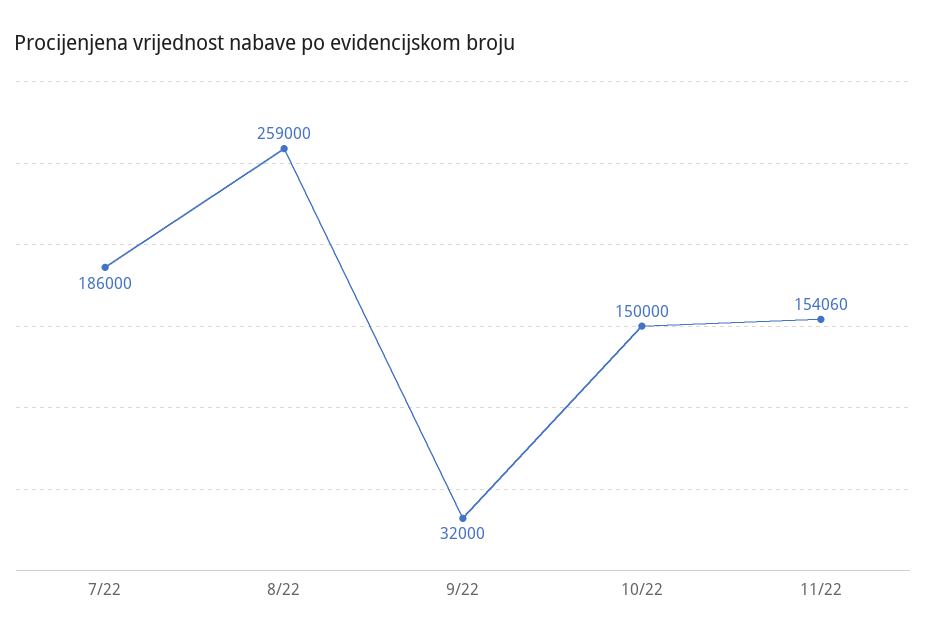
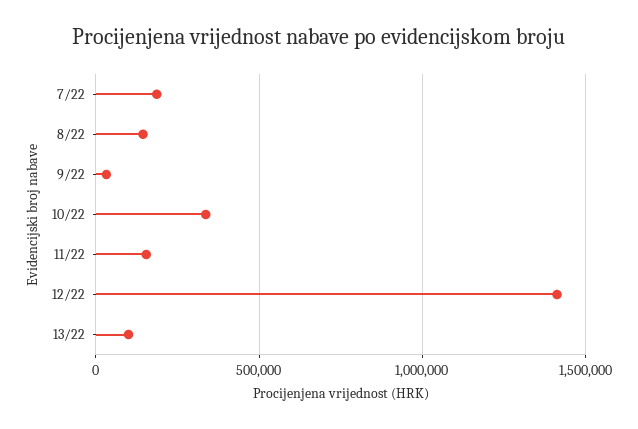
8/22: 259000 -> 150000
10/22: 150000 -> 350000
12/22: none -> 1400000
13/22: none -> 100000

